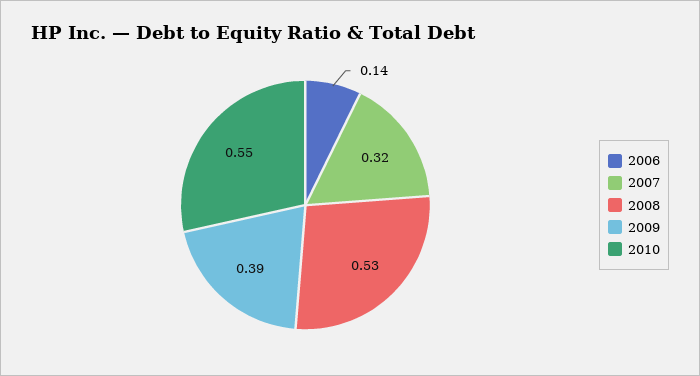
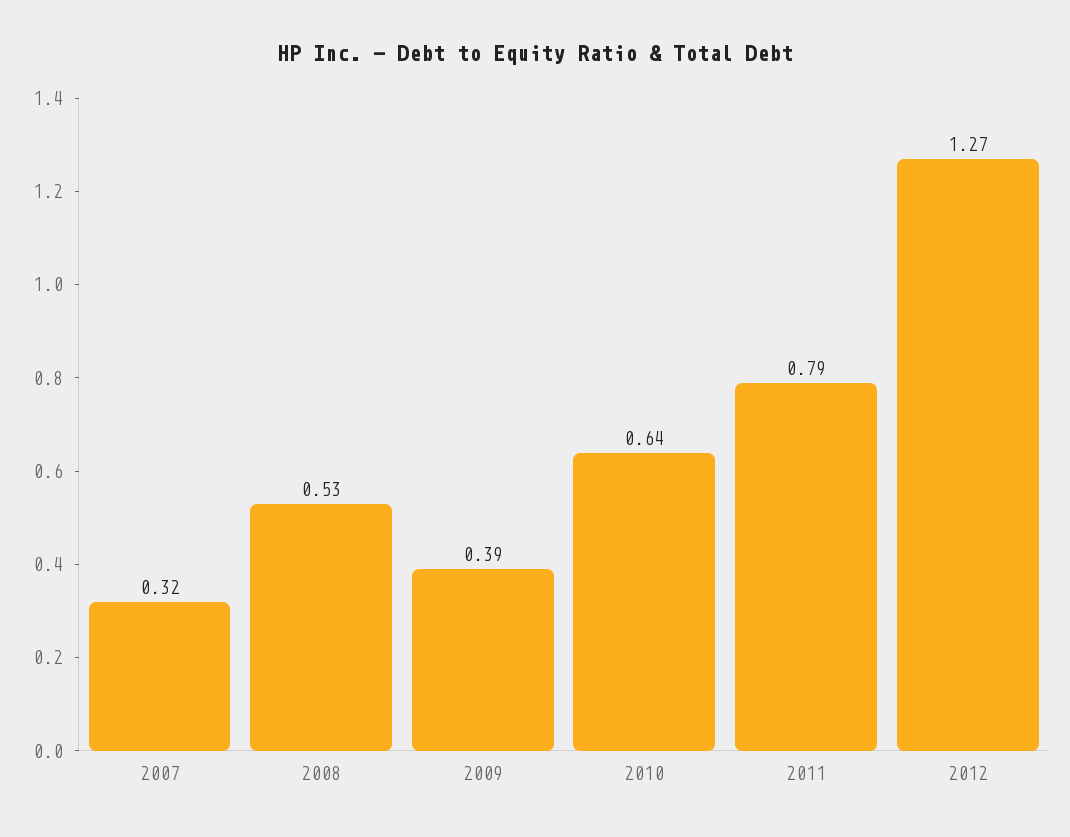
2006: 0.14 -> none
2010: 0.55 -> 0.64
2011: none -> 0.79
2012: none -> 1.27

